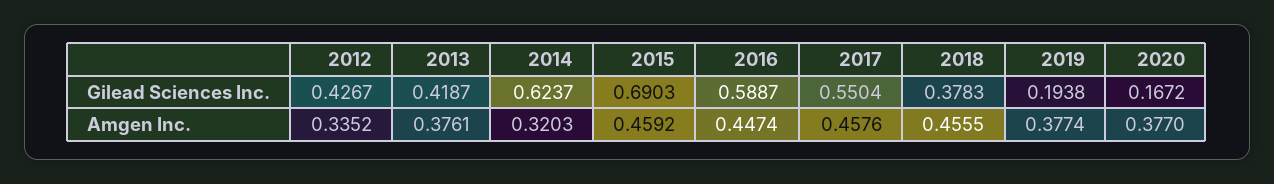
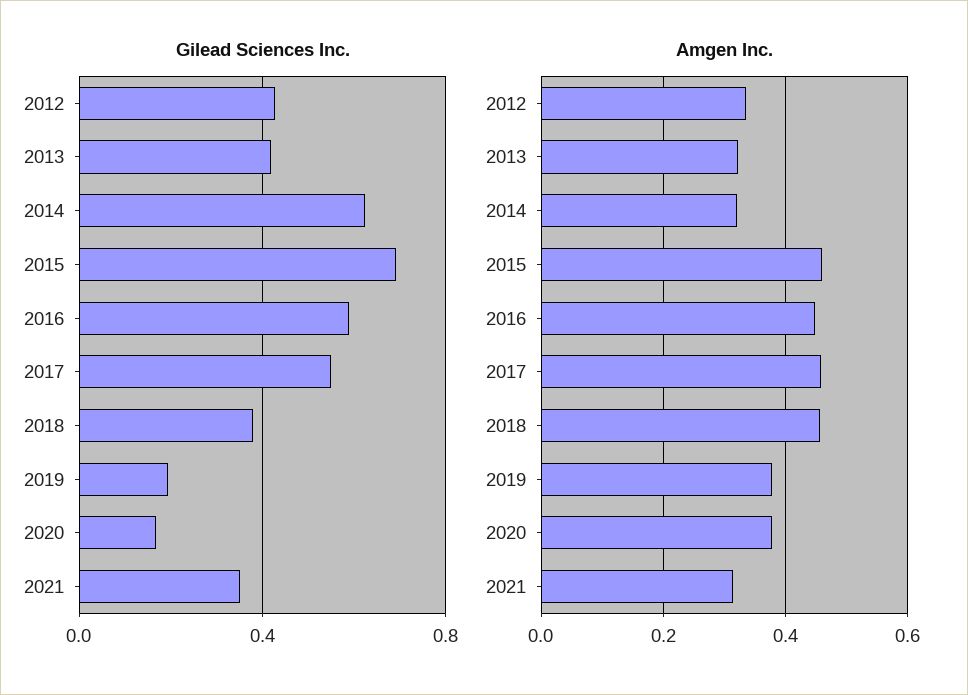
Amgen Inc., 2013: 0.3761 -> 0.32
Gilead Sciences Inc., 2021: none -> 0.35
Amgen Inc., 2021: none -> 0.32

